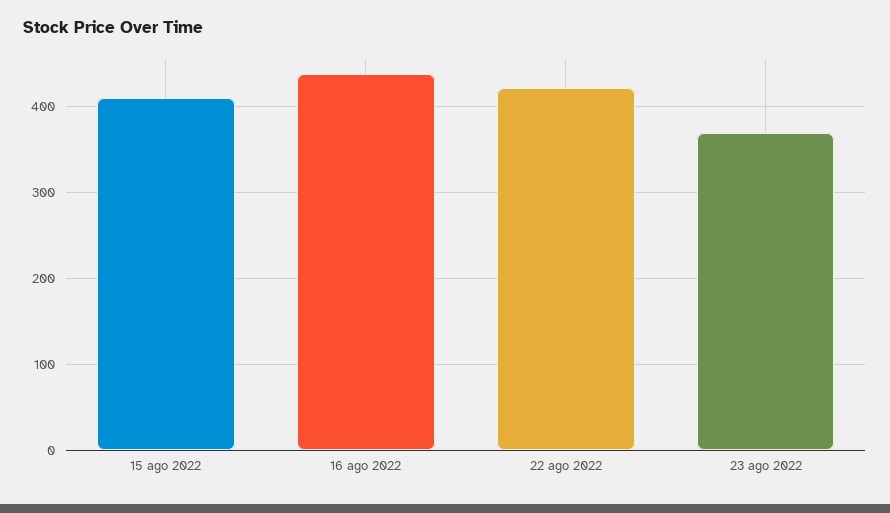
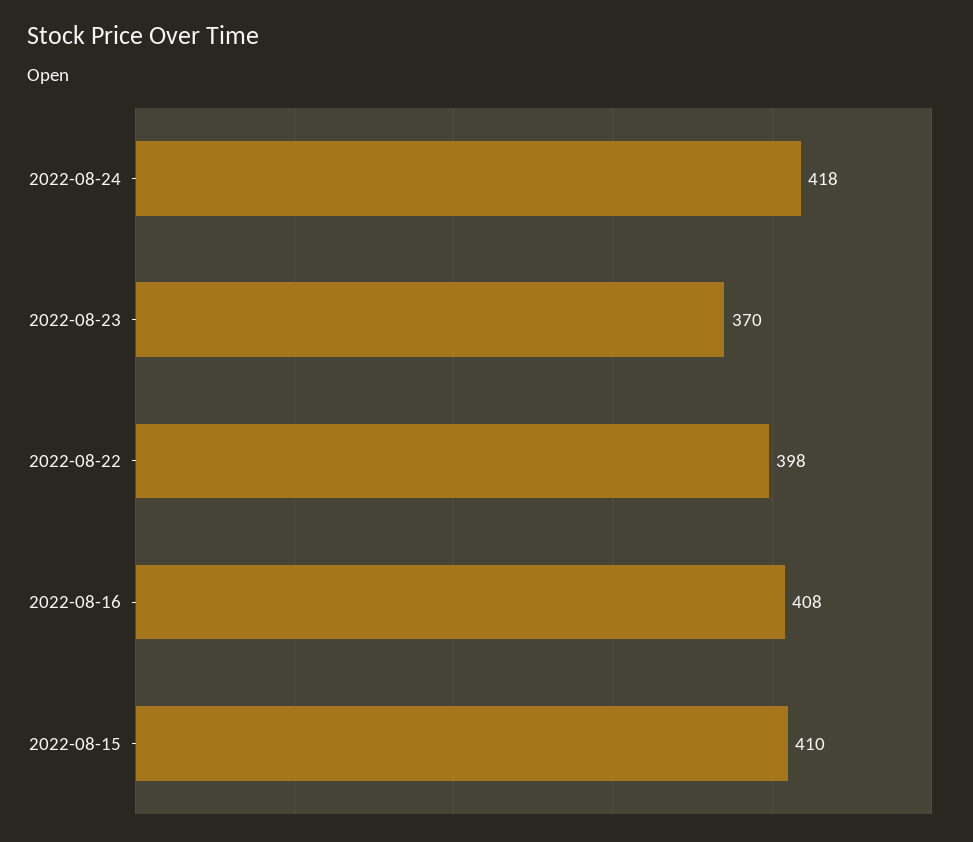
16 ago 2022: 440 -> 408
22 ago 2022: 420 -> 398
2022-08-24: none -> 418

